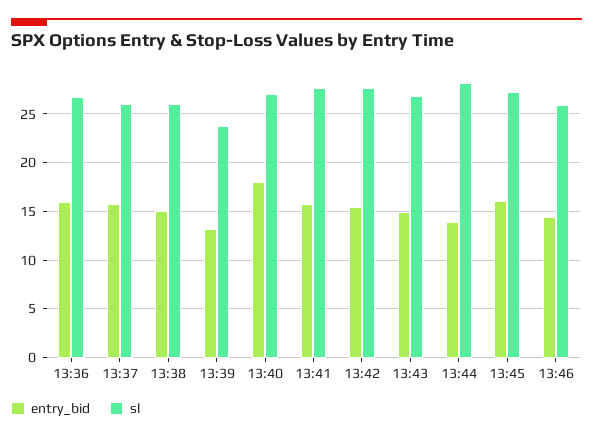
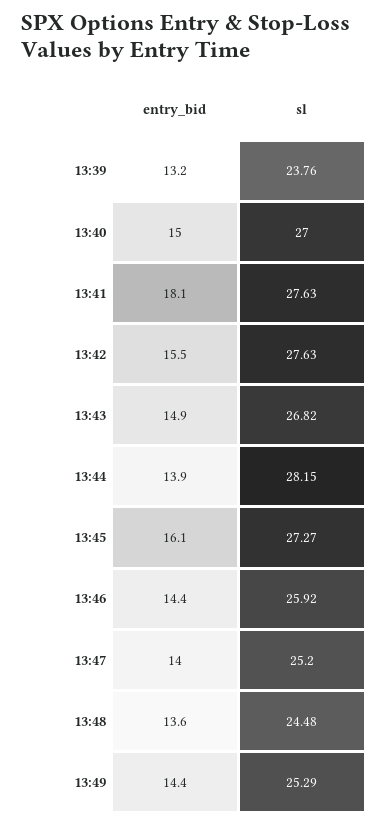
entry_bid, 13:36: 16 -> none
sl, 13:36: 27 -> none
entry_bid, 13:37: 16 -> none
sl, 13:37: 26 -> none
entry_bid, 13:38: 15 -> none
sl, 13:38: 26 -> none
entry_bid, 13:40: 18 -> 15
entry_bid, 13:41: 16 -> 18.1
entry_bid, 13:47: none -> 14
sl, 13:47: none -> 25.2
entry_bid, 13:48: none -> 13.6
sl, 13:48: none -> 24.48
entry_bid, 13:49: none -> 14.4
sl, 13:49: none -> 25.29

